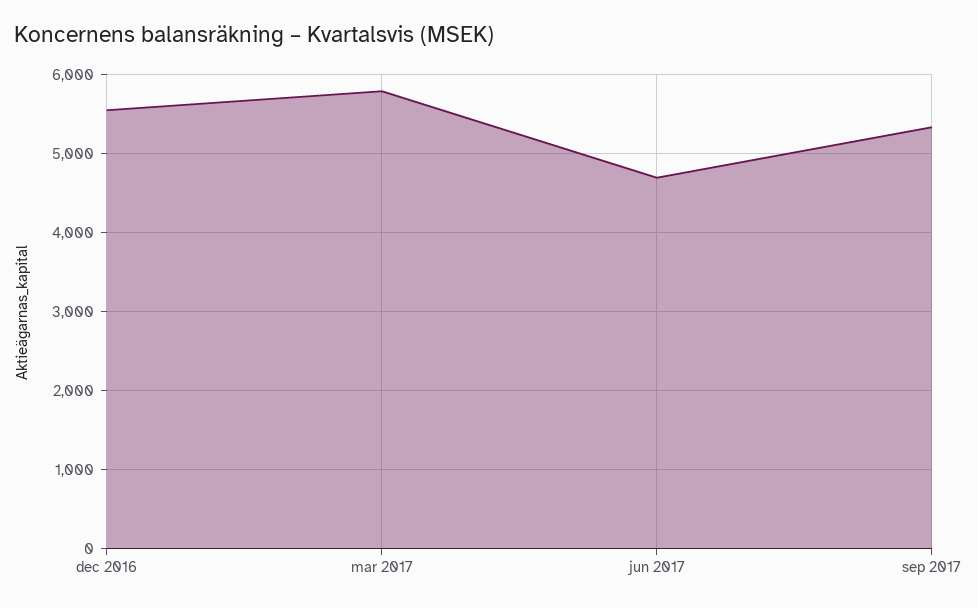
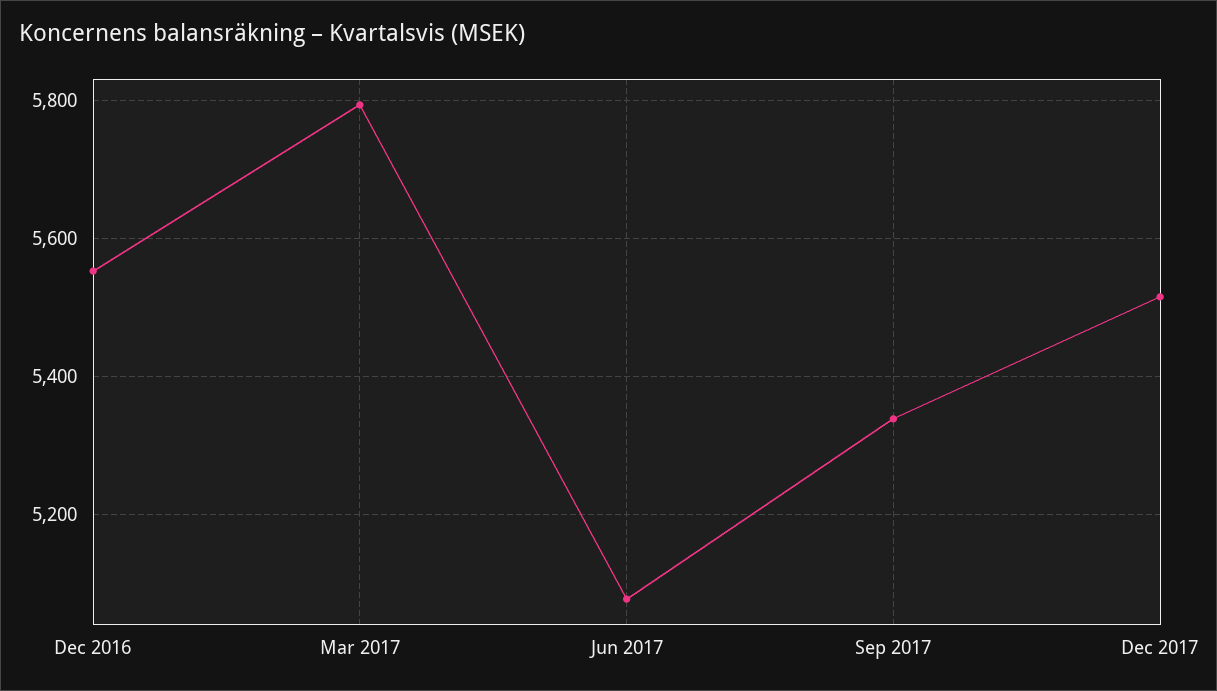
jun 2017: 4700 -> 5080
Dec 2017: none -> 5520

